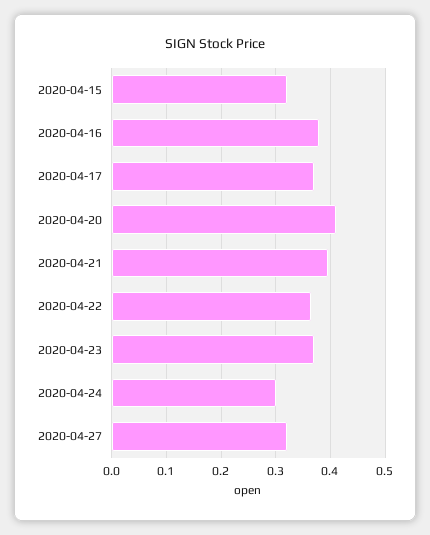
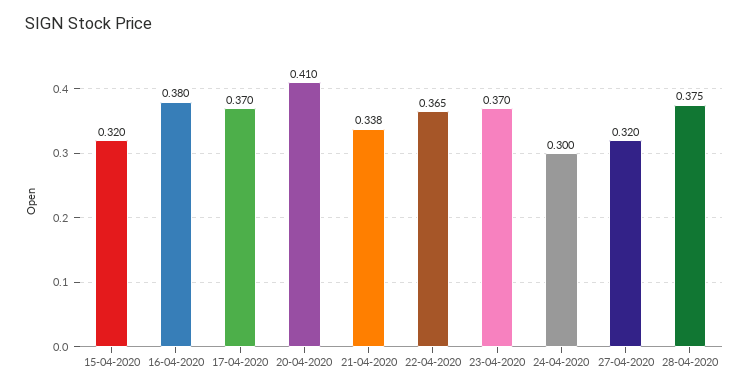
2020-04-21: 0.4 -> 0.338
28-04-2020: none -> 0.375

